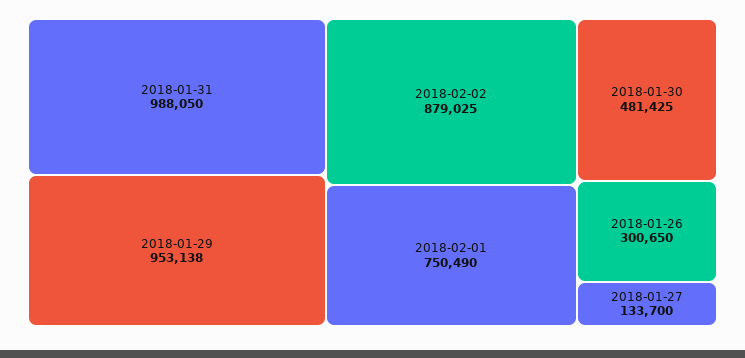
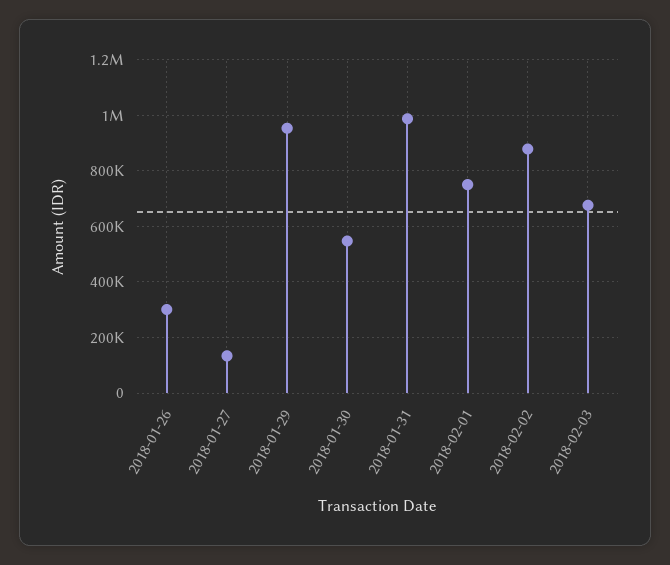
2018-01-30: 481425 -> 550000
2018-02-03: none -> 675000

